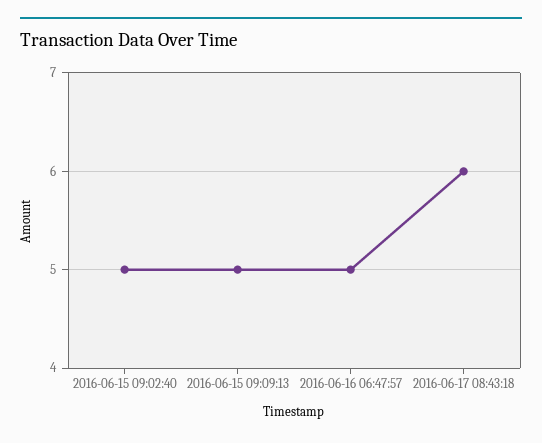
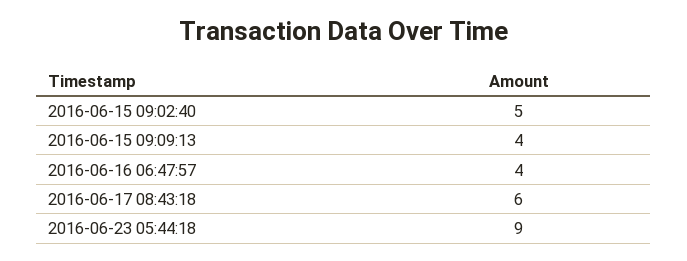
2016-06-15 09:09:13: 5 -> 4
2016-06-16 06:47:57: 5 -> 4
2016-06-23 05:44:18: none -> 9

